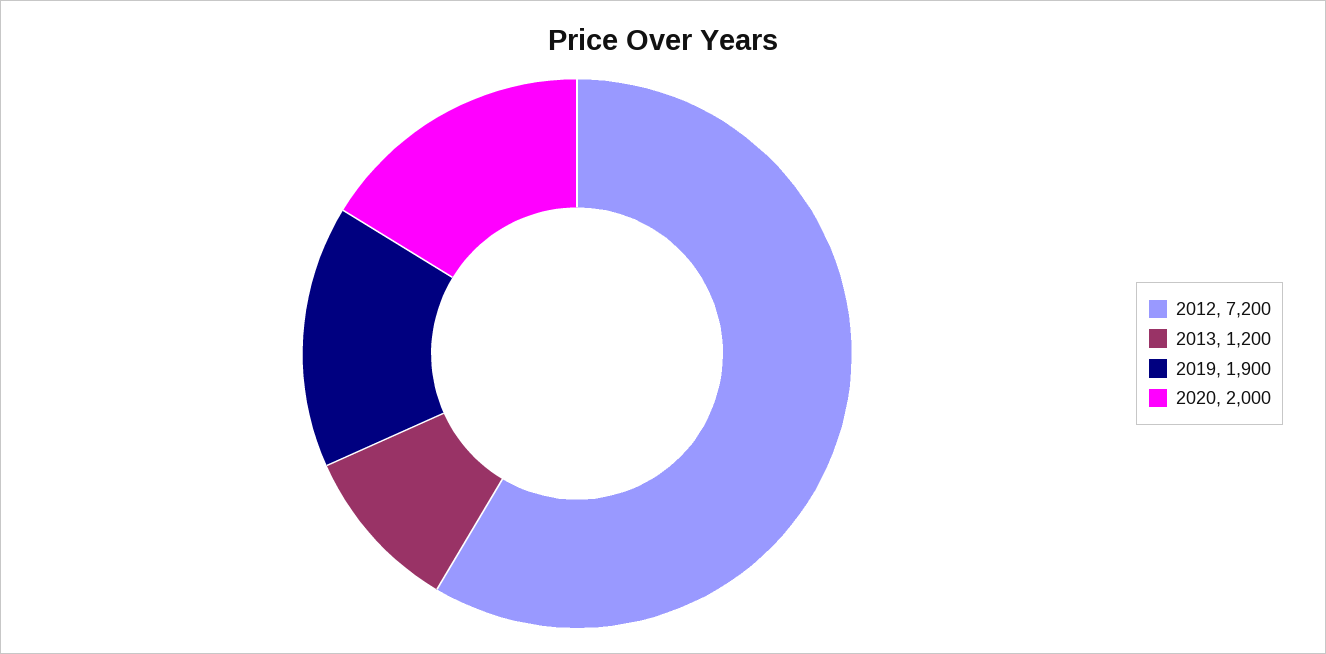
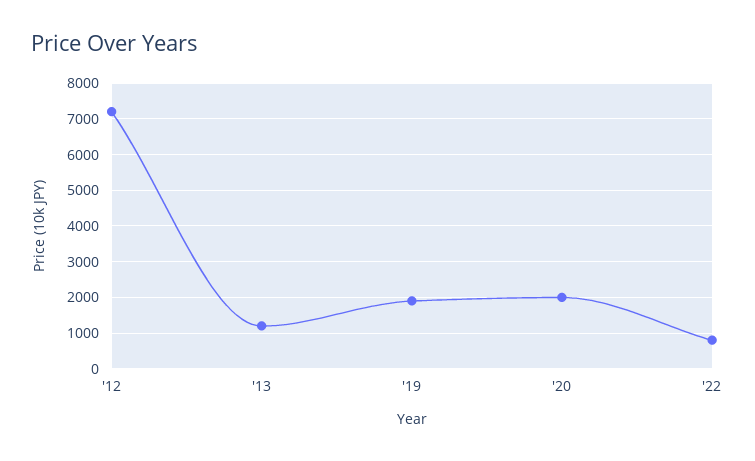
'22: none -> 800

